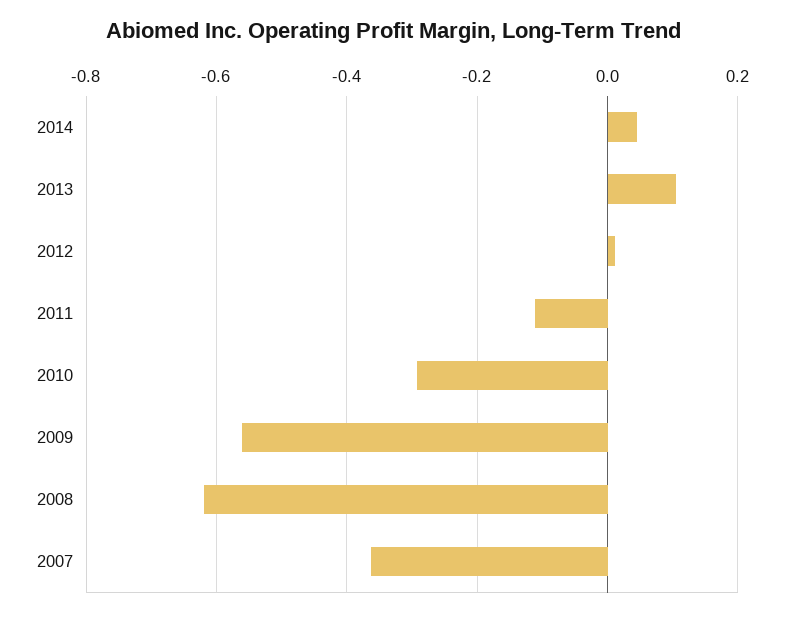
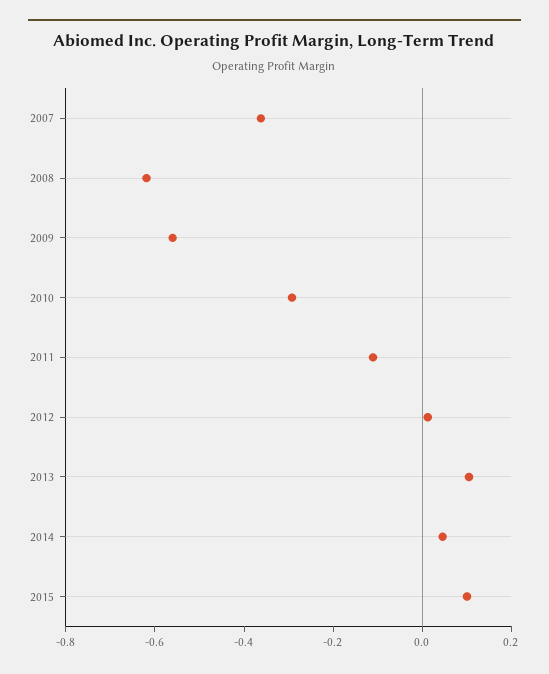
2015: none -> 0.1

